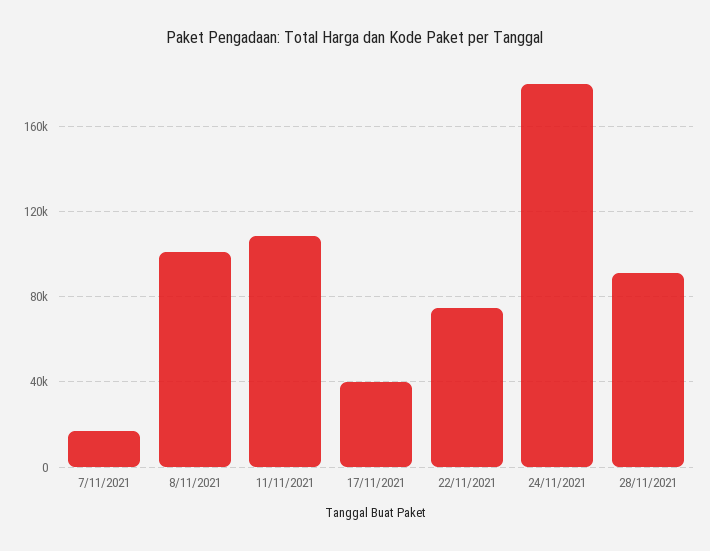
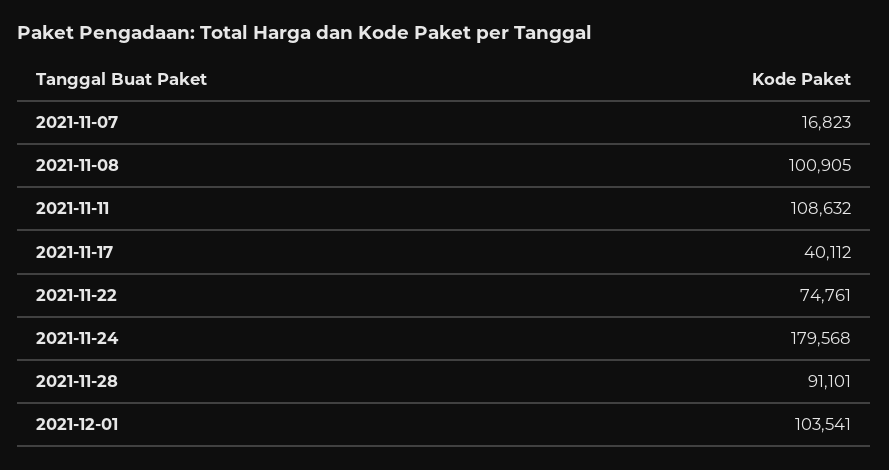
2021-12-01: none -> 103541

